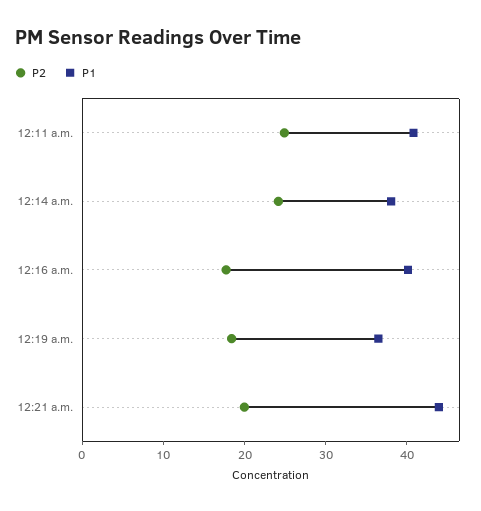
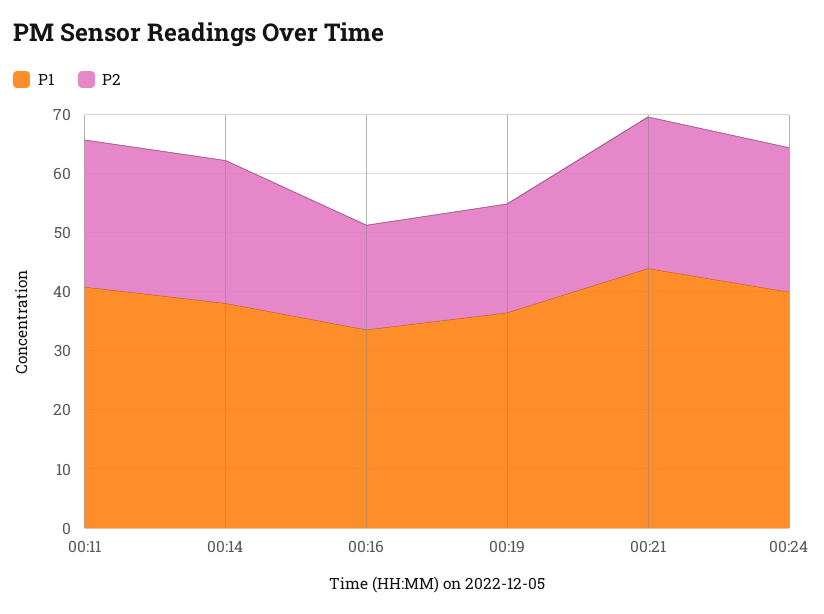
P1, 12:16 a.m.: 40 -> 34
P2, 12:21 a.m.: 20 -> 26
P1, 00:24: none -> 40
P2, 00:24: none -> 24

